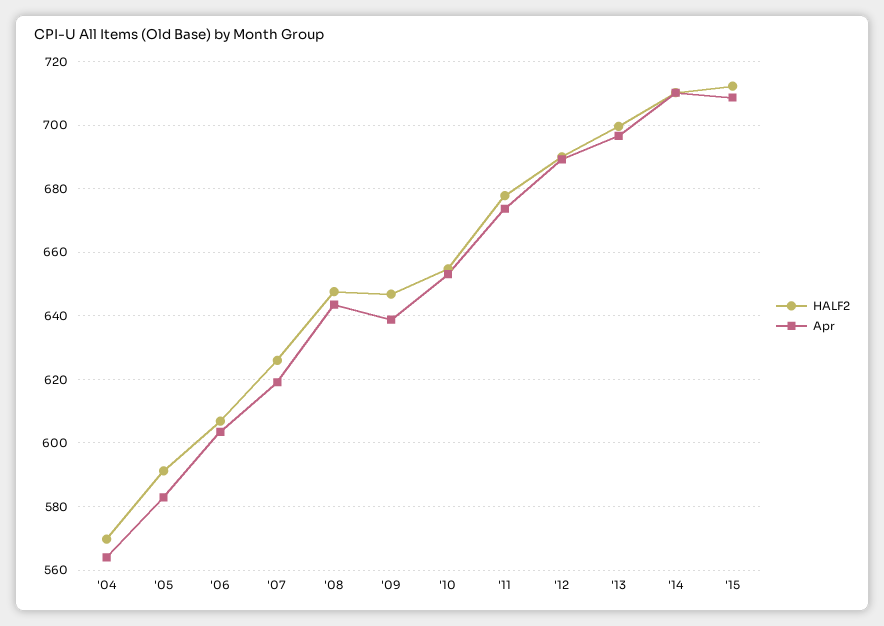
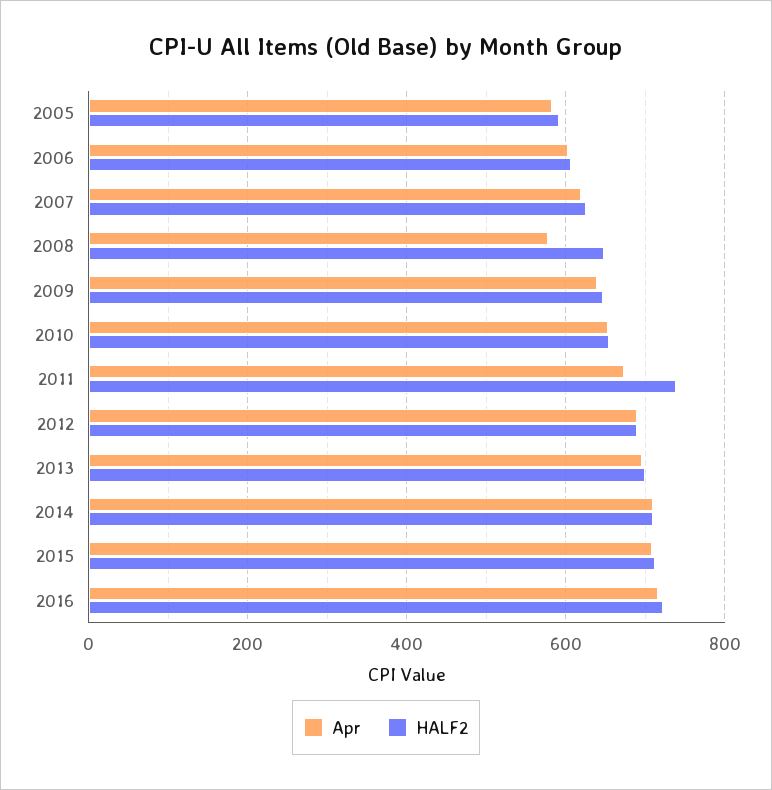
HALF2, '04: 570 -> none
Apr, '04: 564 -> none
Apr, '08: 644 -> 580
HALF2, '11: 678 -> 740
Apr, 2016: none -> 720
HALF2, 2016: none -> 720

